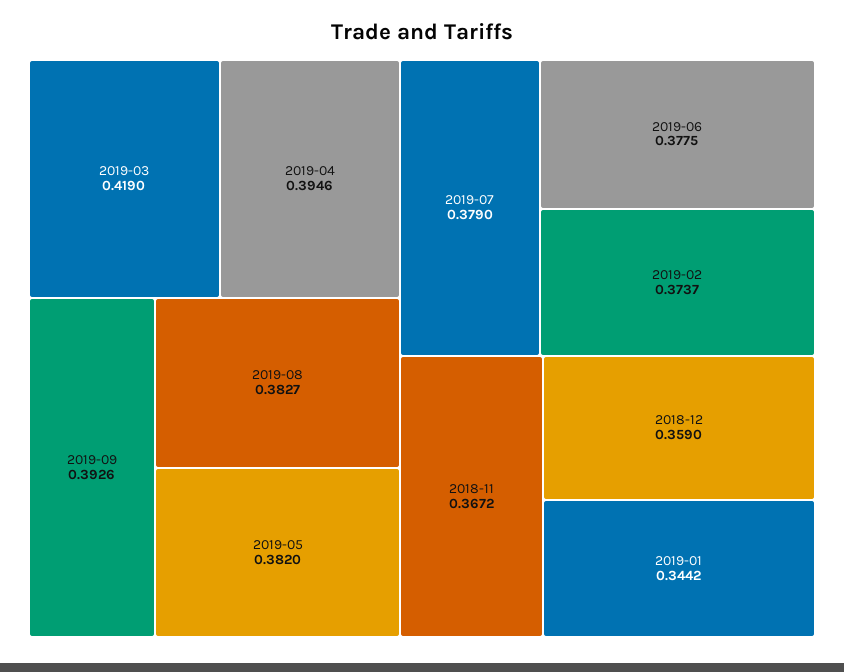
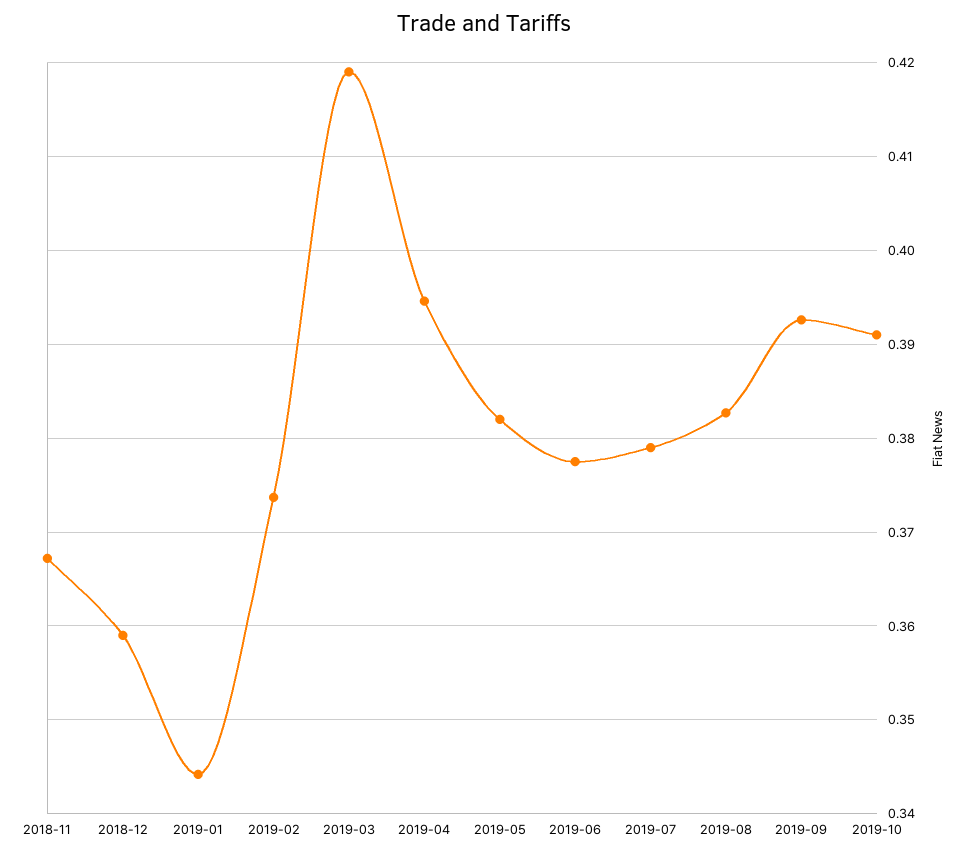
2019-10: none -> 0.391

